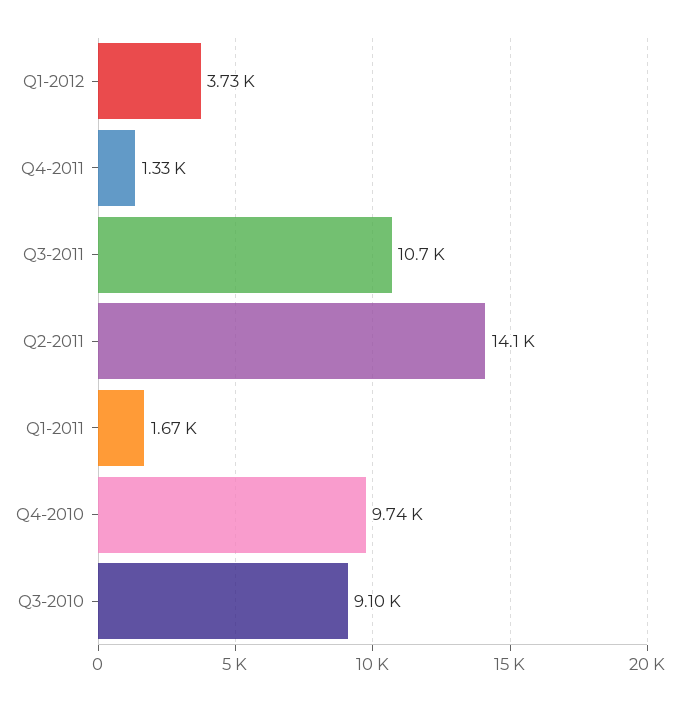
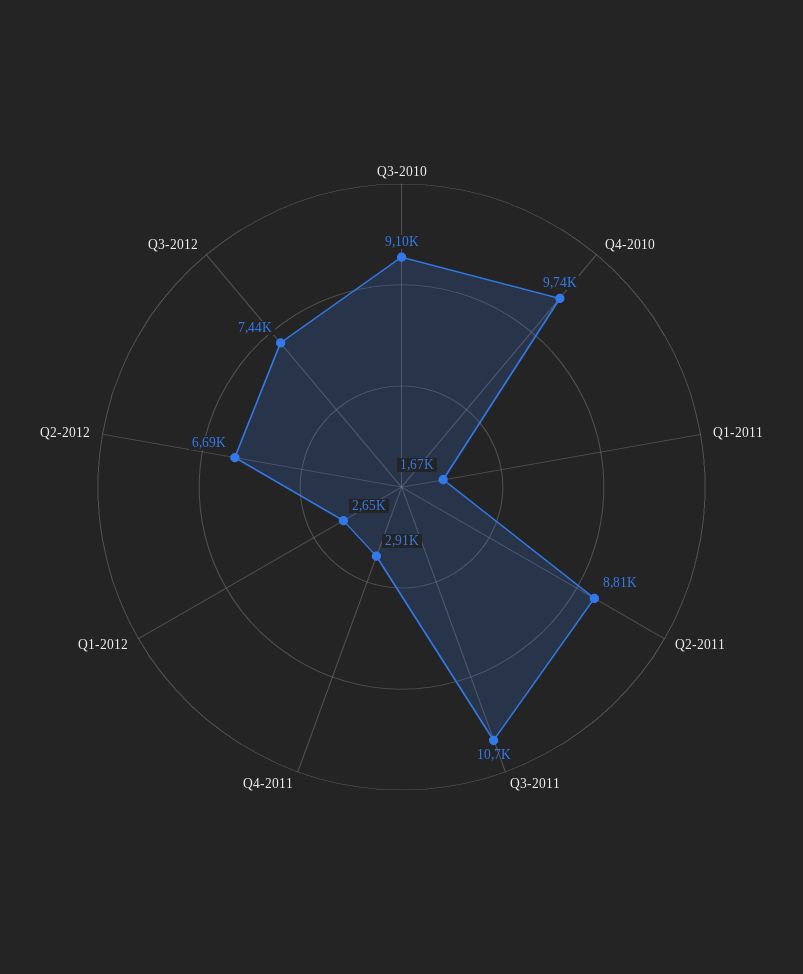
Q1-2012: 3730 -> 2650
Q4-2011: 1330 -> 2910
Q2-2011: 14100 -> 8810
Q2-2012: none -> 6690
Q3-2012: none -> 7440

